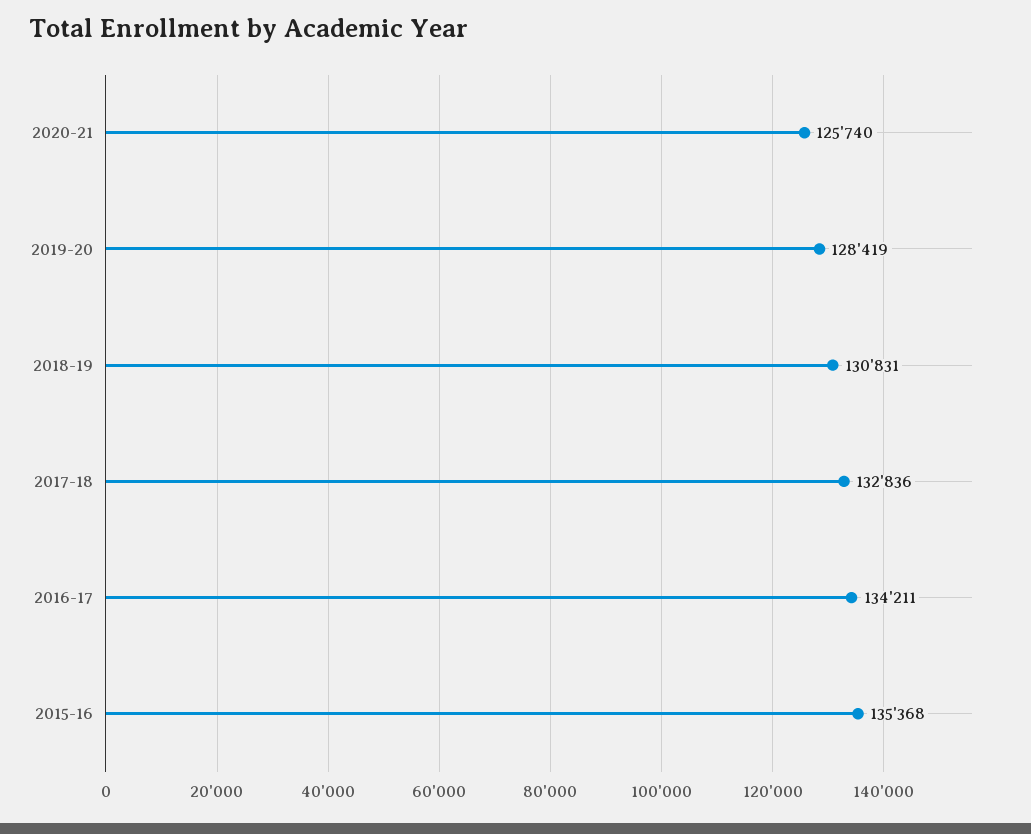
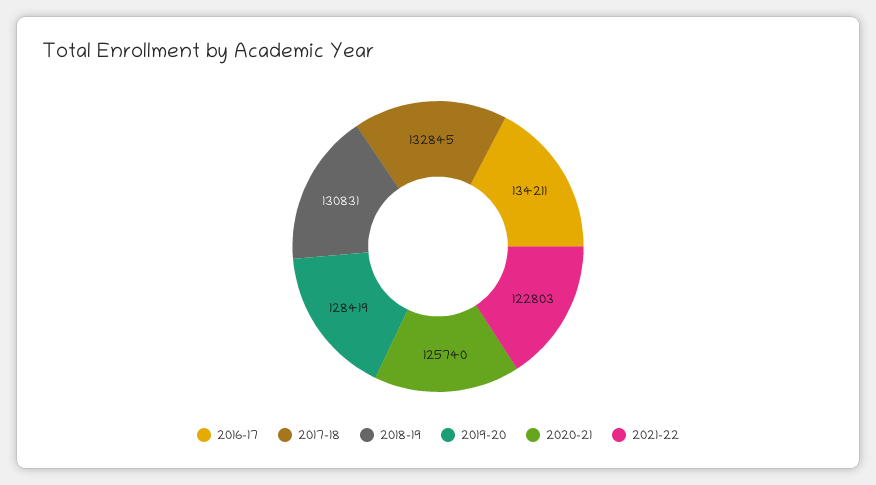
2017-18: 132836 -> 132845
2015-16: 135368 -> none
2021-22: none -> 122803

